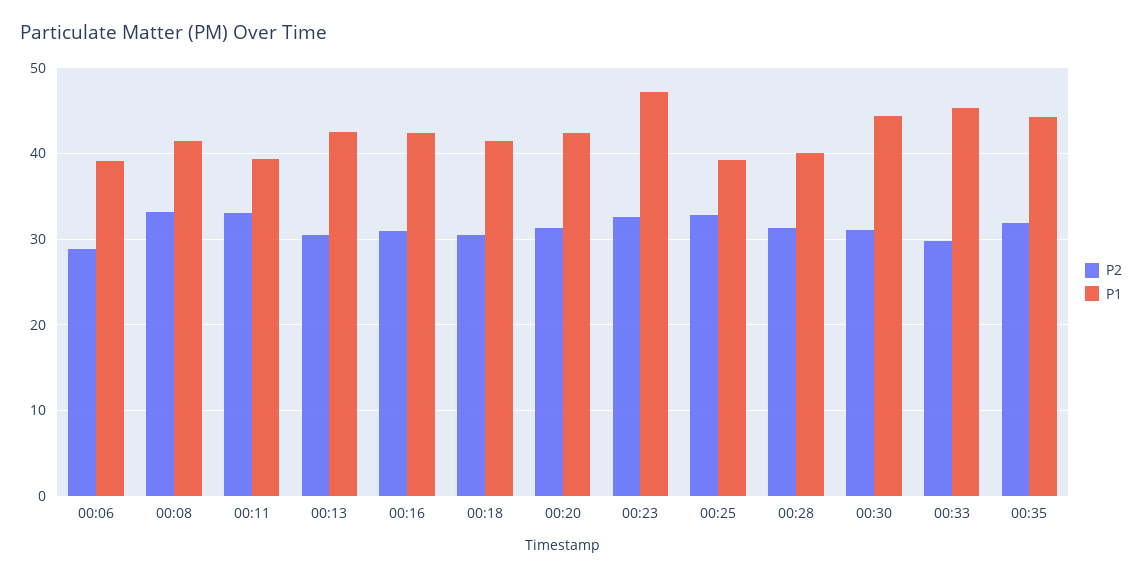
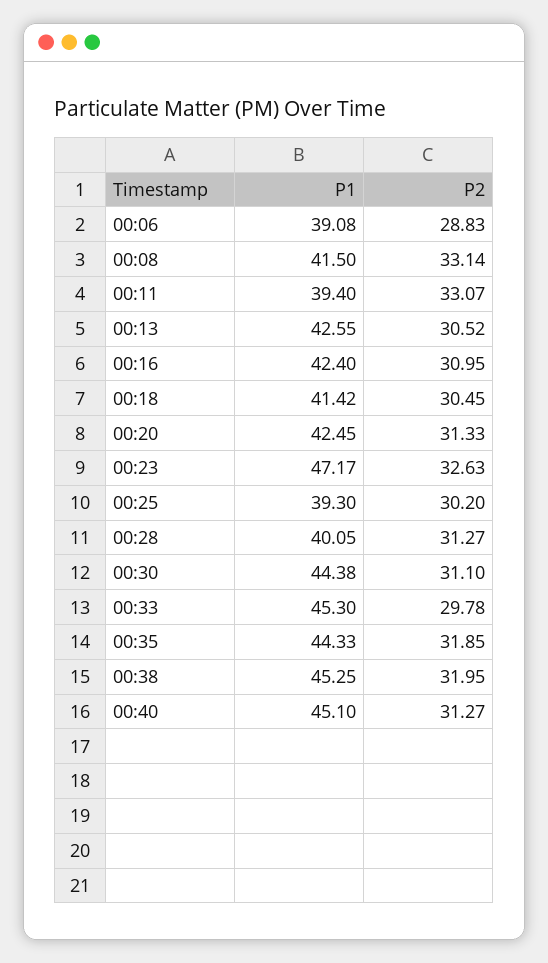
P2, 00:25: 33 -> 30.2
P1, 00:38: none -> 45.25
P2, 00:38: none -> 31.95
P1, 00:40: none -> 45.1
P2, 00:40: none -> 31.27

